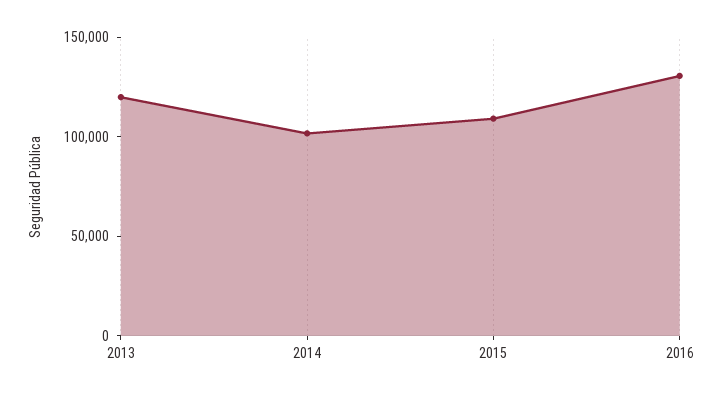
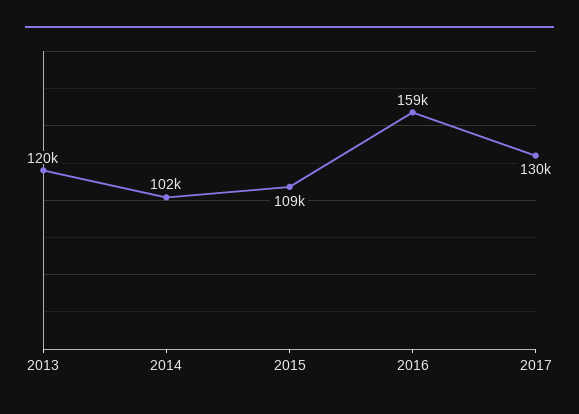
2016: 130000 -> 159000
2017: none -> 130000

